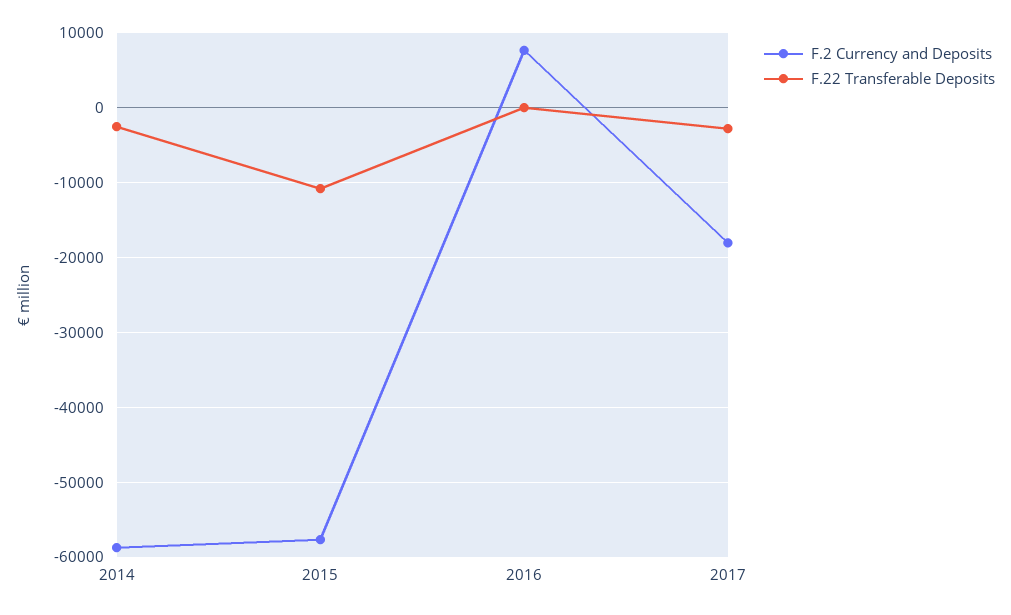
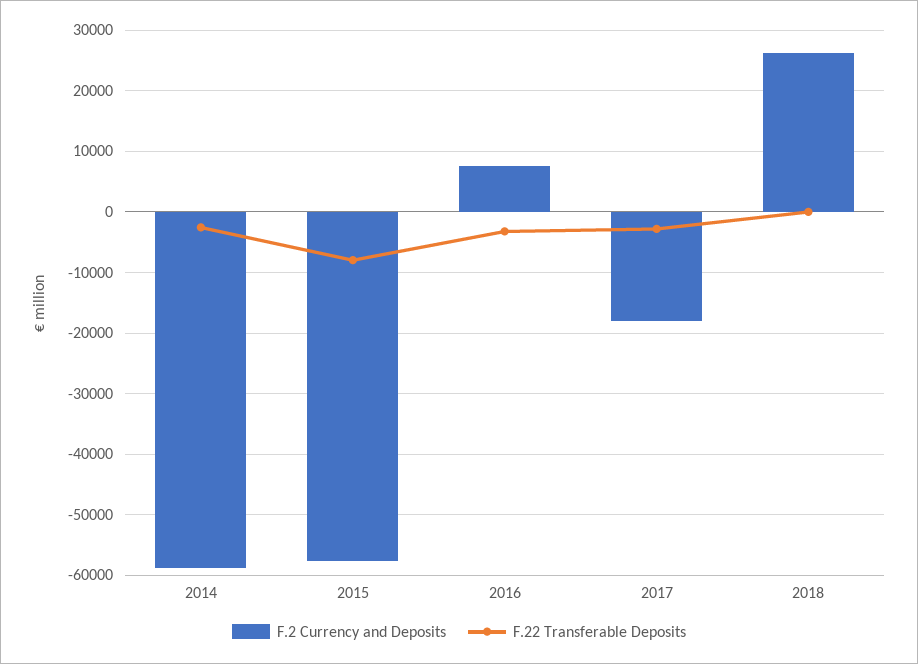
F.22 Transferable Deposits, 2015: -11000 -> -8000
F.22 Transferable Deposits, 2016: 0 -> -3000
F.2 Currency and Deposits, 2018: none -> 26000
F.22 Transferable Deposits, 2018: none -> 0

